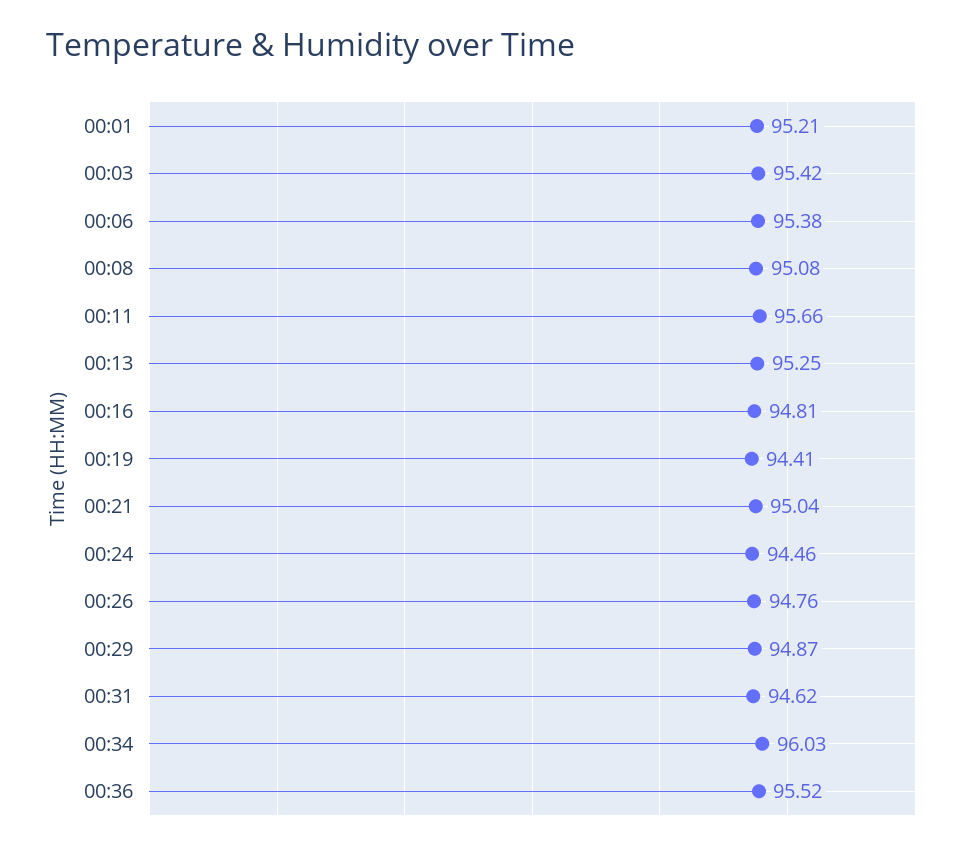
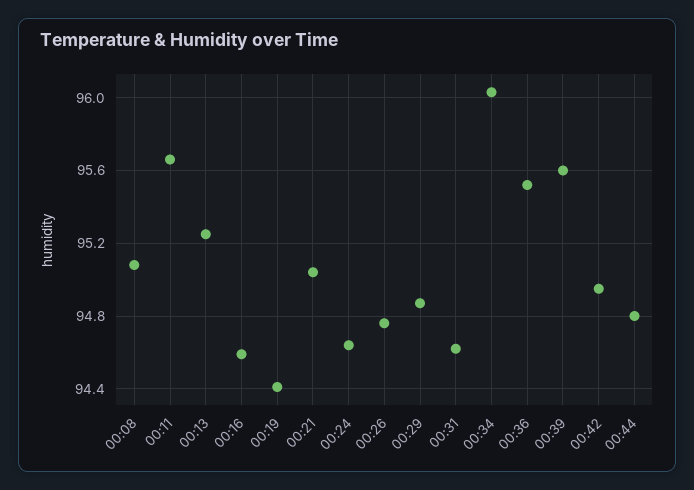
00:01: 95.21 -> none
00:03: 95.42 -> none
00:06: 95.38 -> none
00:16: 94.81 -> 94.6
00:24: 94.46 -> 94.65
00:39: none -> 95.6
00:42: none -> 94.95
00:44: none -> 94.8

